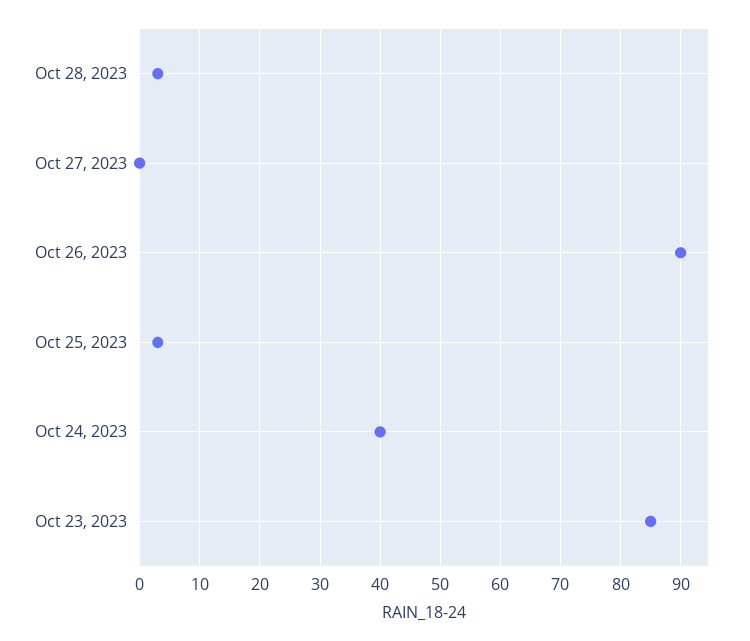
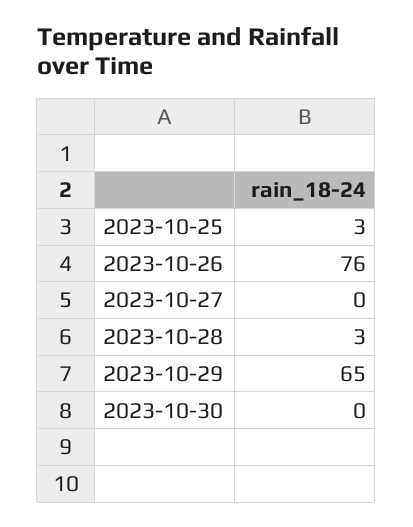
Oct 26, 2023: 90 -> 76
Oct 24, 2023: 40 -> none
Oct 23, 2023: 85 -> none
2023-10-29: none -> 65
2023-10-30: none -> 0

